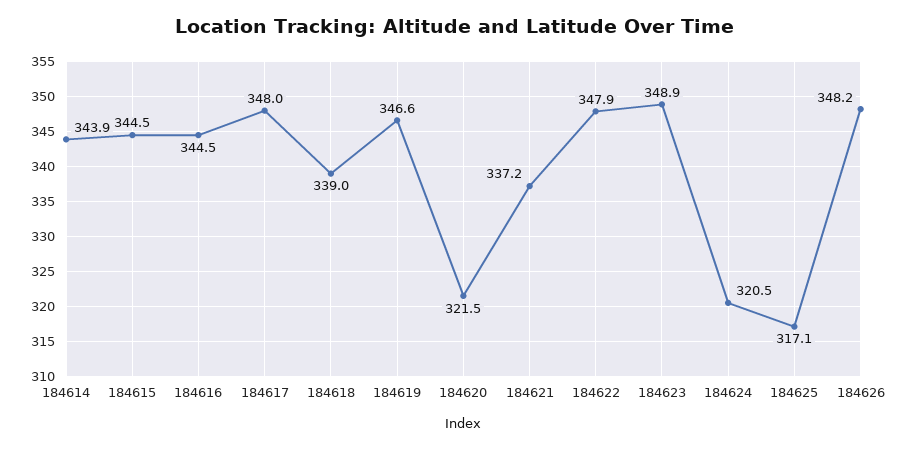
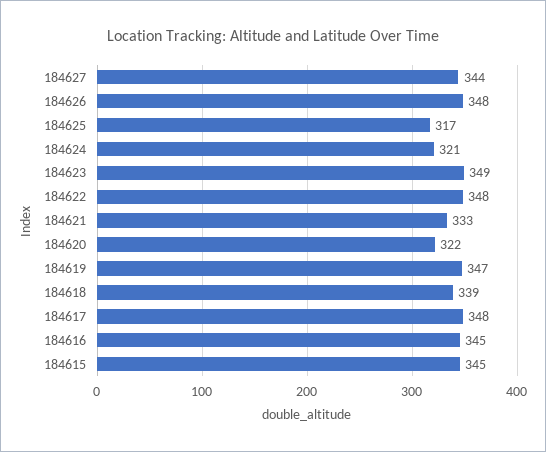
184614: 343.9 -> none
184621: 337.2 -> 333
184627: none -> 344

